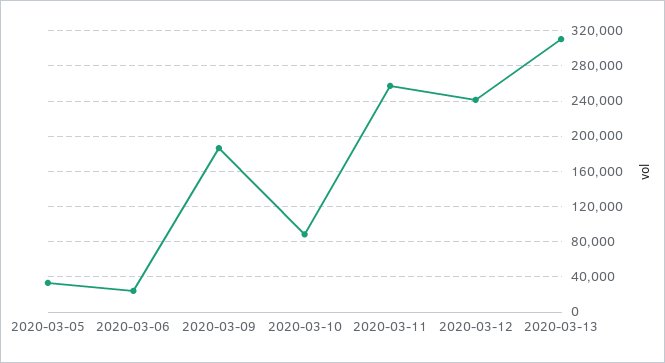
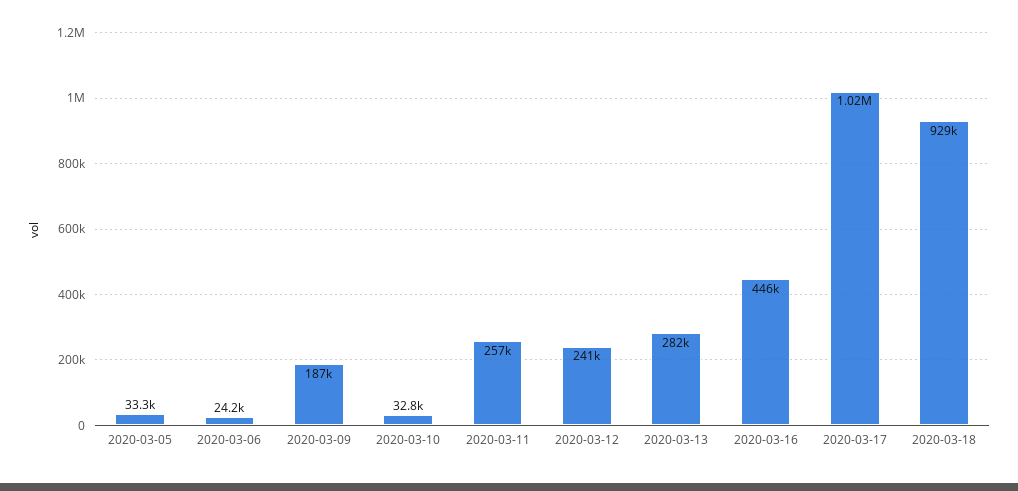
2020-03-10: 90000 -> 32800
2020-03-13: 310000 -> 282000
2020-03-16: none -> 446000
2020-03-17: none -> 1020000
2020-03-18: none -> 929000

